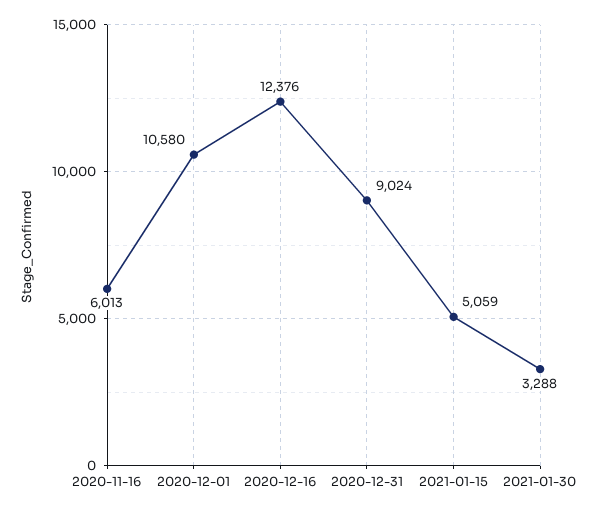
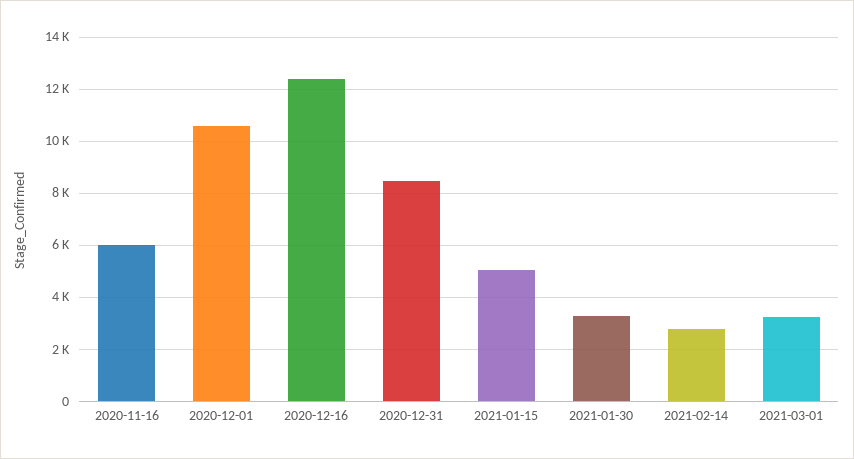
2020-12-31: 9024 -> 8500
2021-02-14: none -> 2750
2021-03-01: none -> 3250

